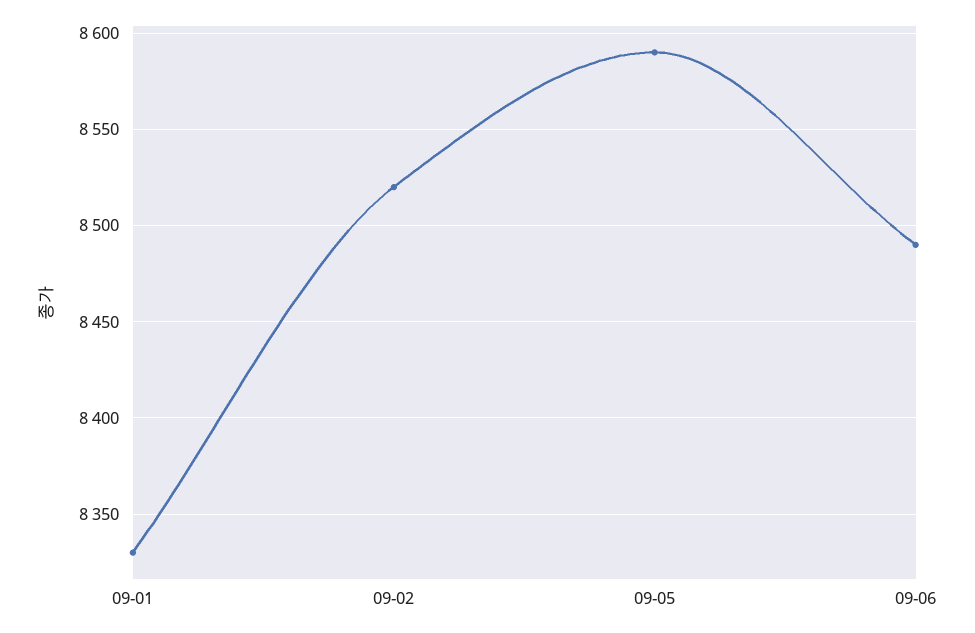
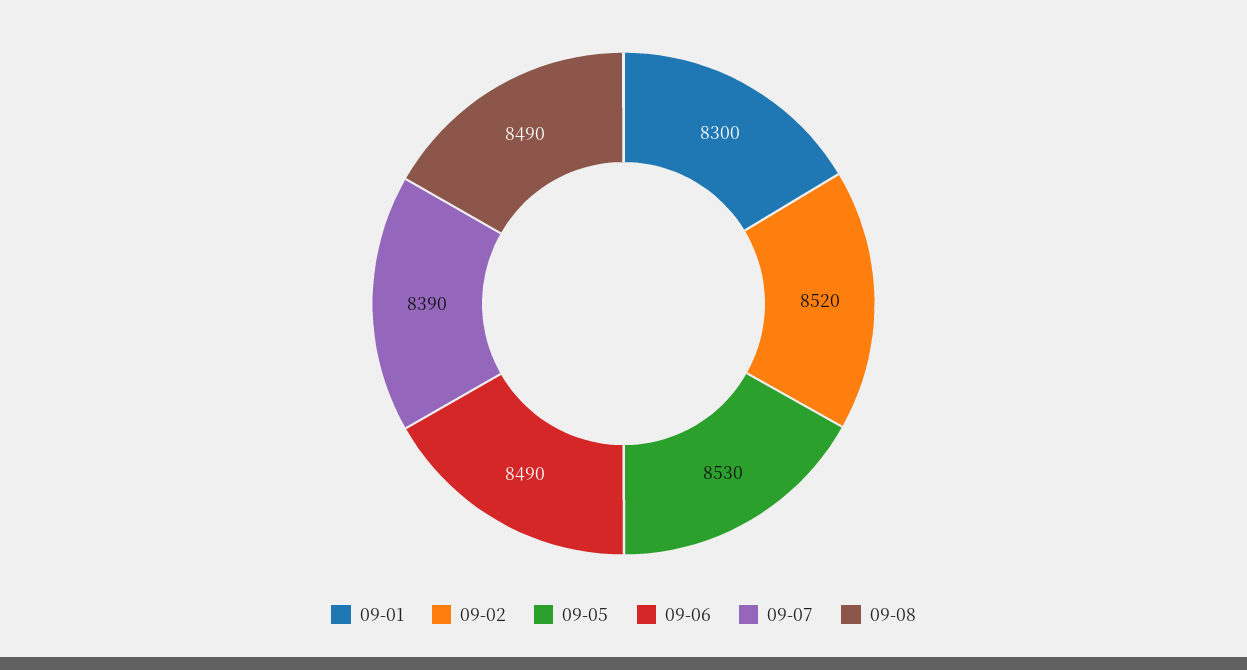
09-01: 8330 -> 8300
09-05: 8590 -> 8530
09-07: none -> 8390
09-08: none -> 8490

